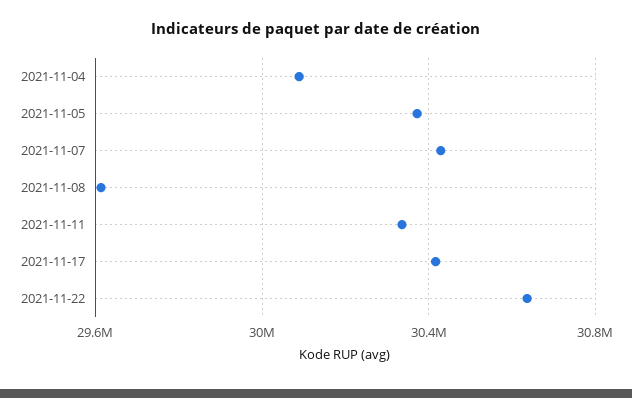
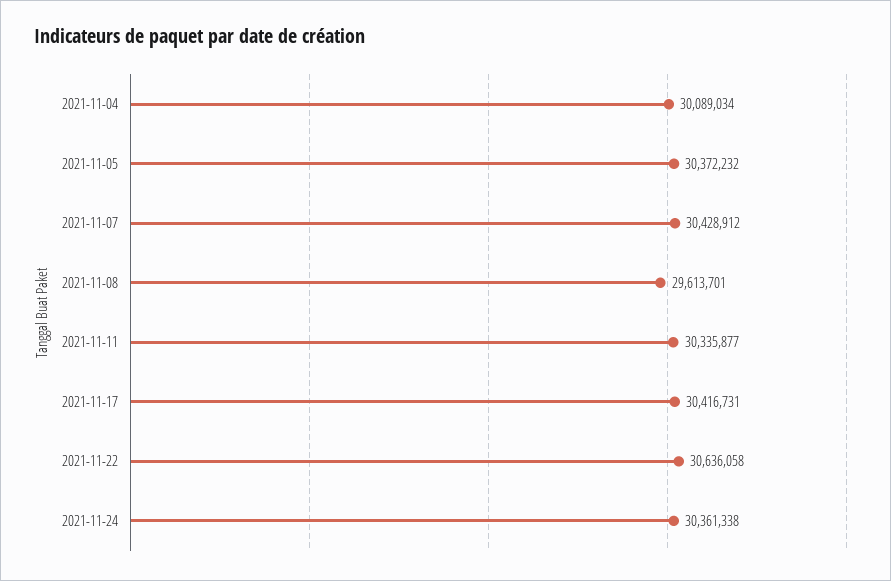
2021-11-24: none -> 30361338

